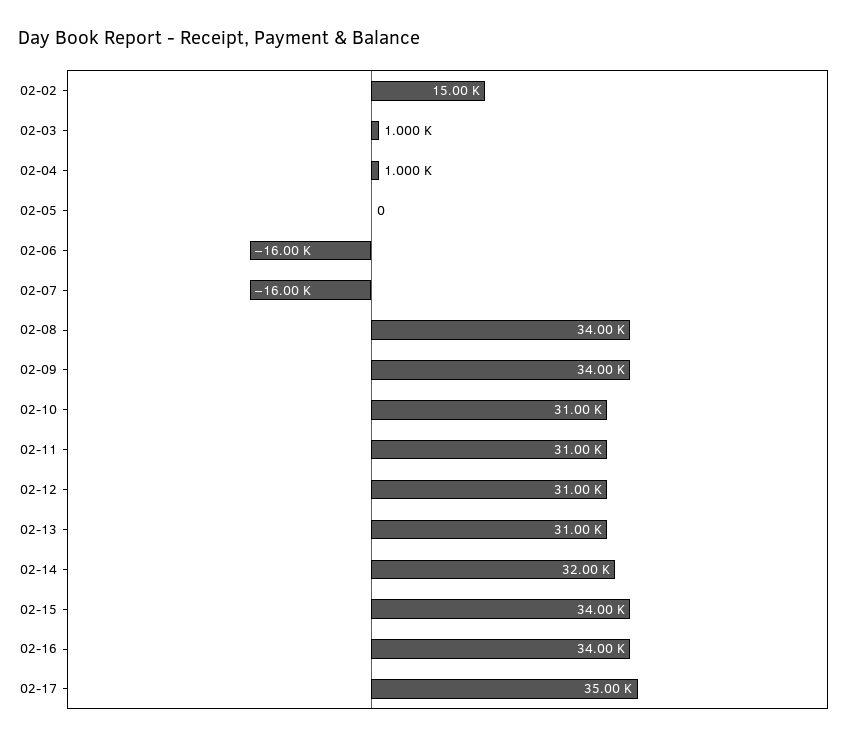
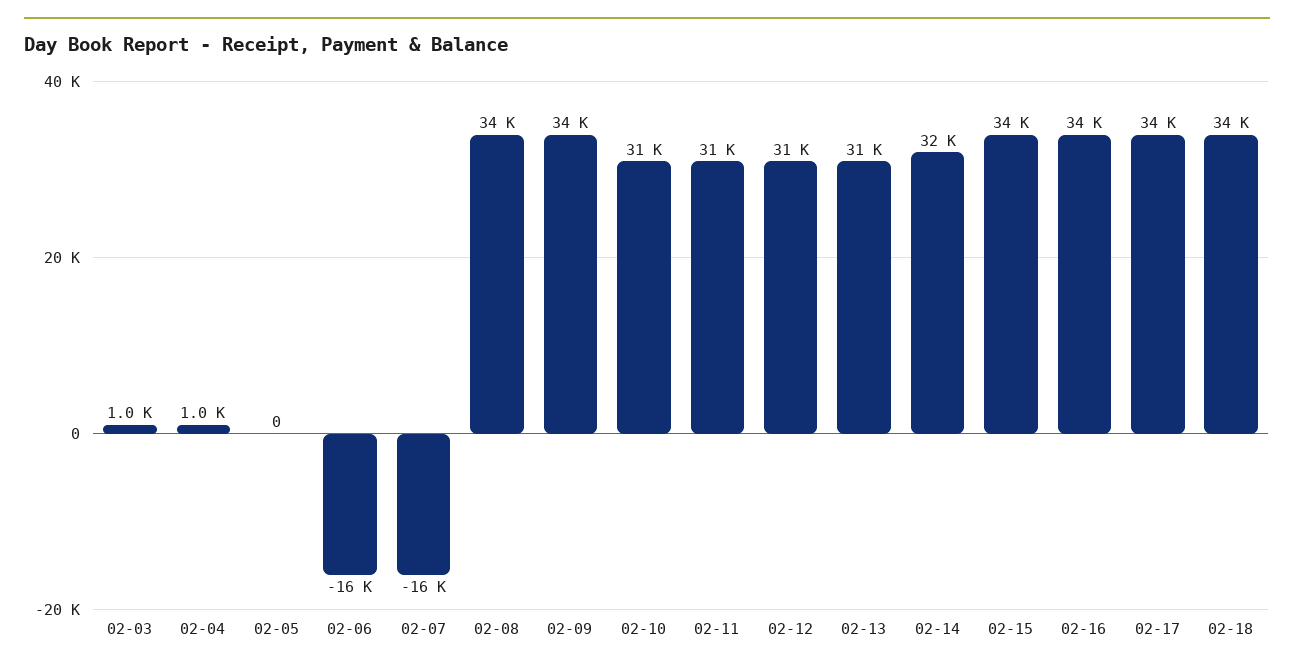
02-02: 15000 -> none
02-17: 35000 -> 34000
02-18: none -> 34000

